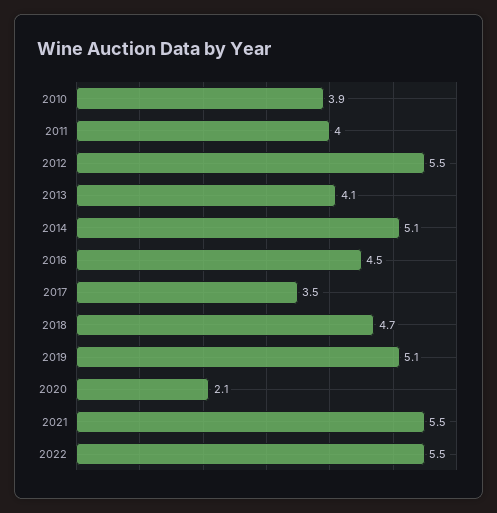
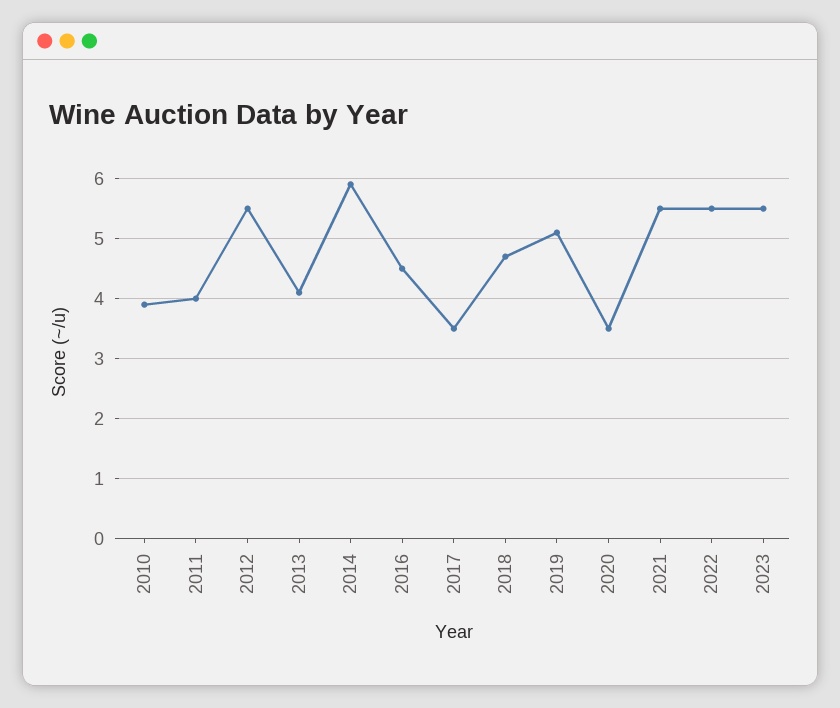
2014: 5.1 -> 5.9
2020: 2.1 -> 3.5
2023: none -> 5.5

